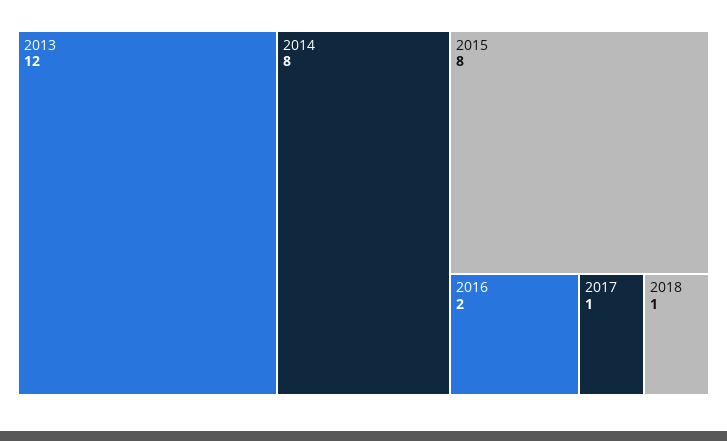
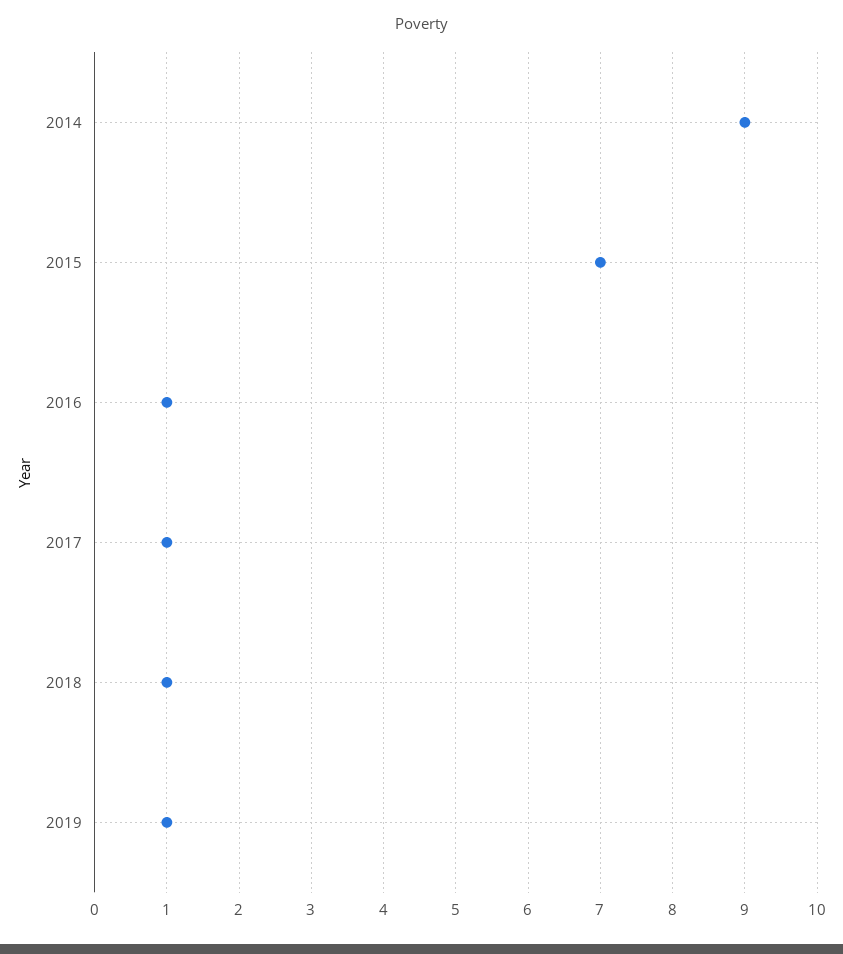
2013: 12 -> none
2014: 8 -> 9
2015: 8 -> 7
2016: 2 -> 1
2019: none -> 1

